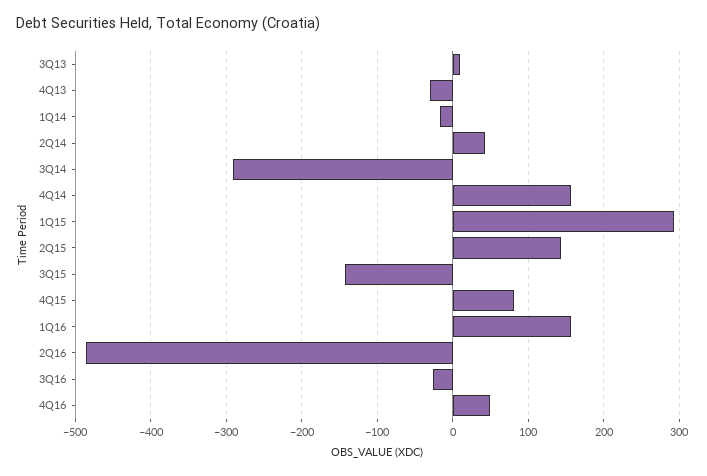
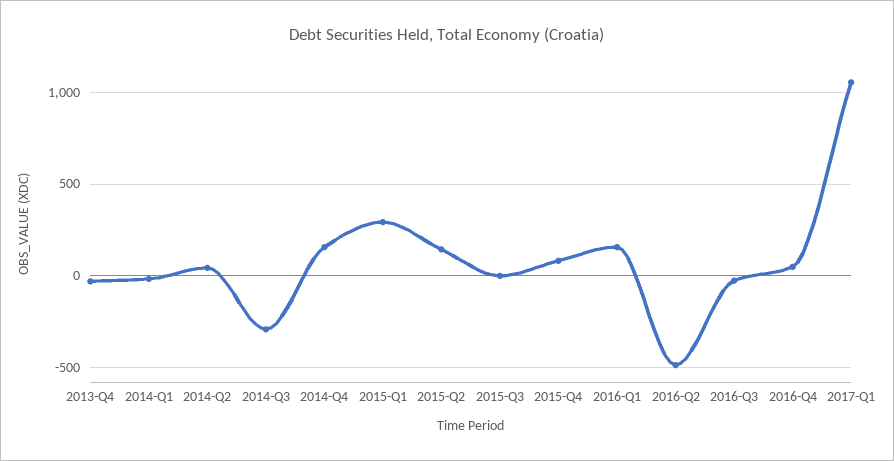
3Q13: 10 -> none
3Q15: -140 -> 0
2017-Q1: none -> 1050

